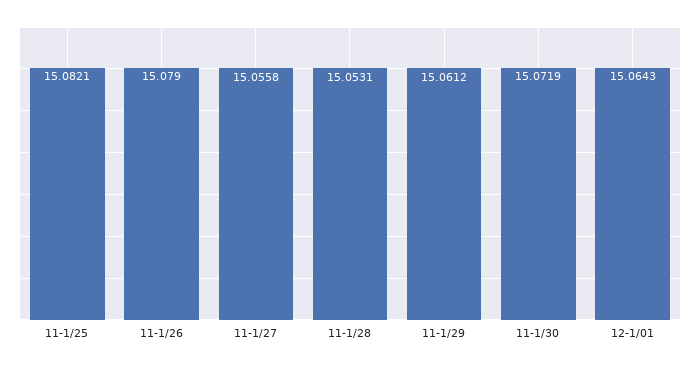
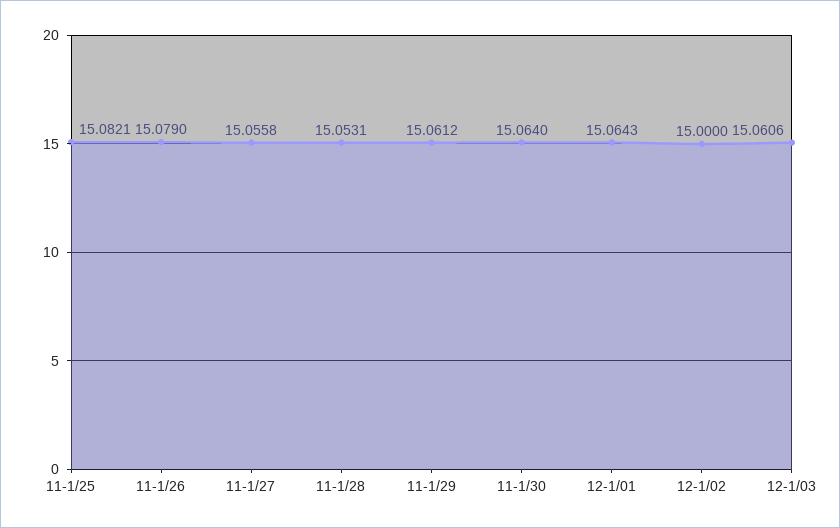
11-1/30: 15.0719 -> 15.064
12-1/02: none -> 15
12-1/03: none -> 15.0606

